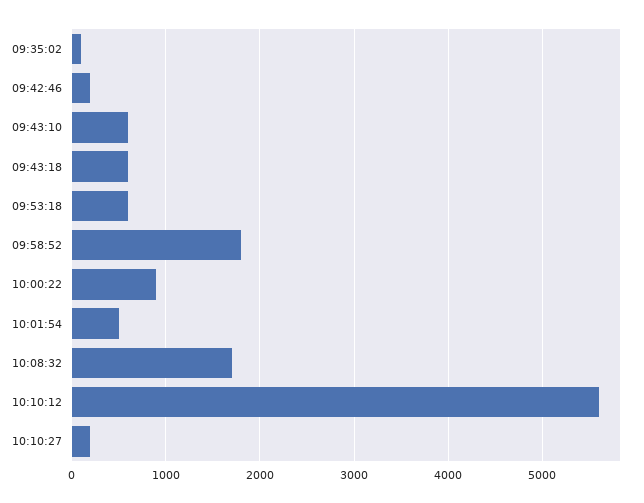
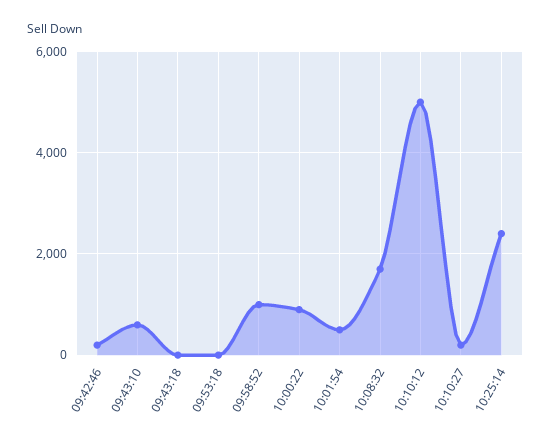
09:35:02: 100 -> none
09:43:18: 600 -> 0
09:53:18: 600 -> 0
09:58:52: 1800 -> 1000
10:10:12: 5600 -> 5000
10:25:14: none -> 2400

